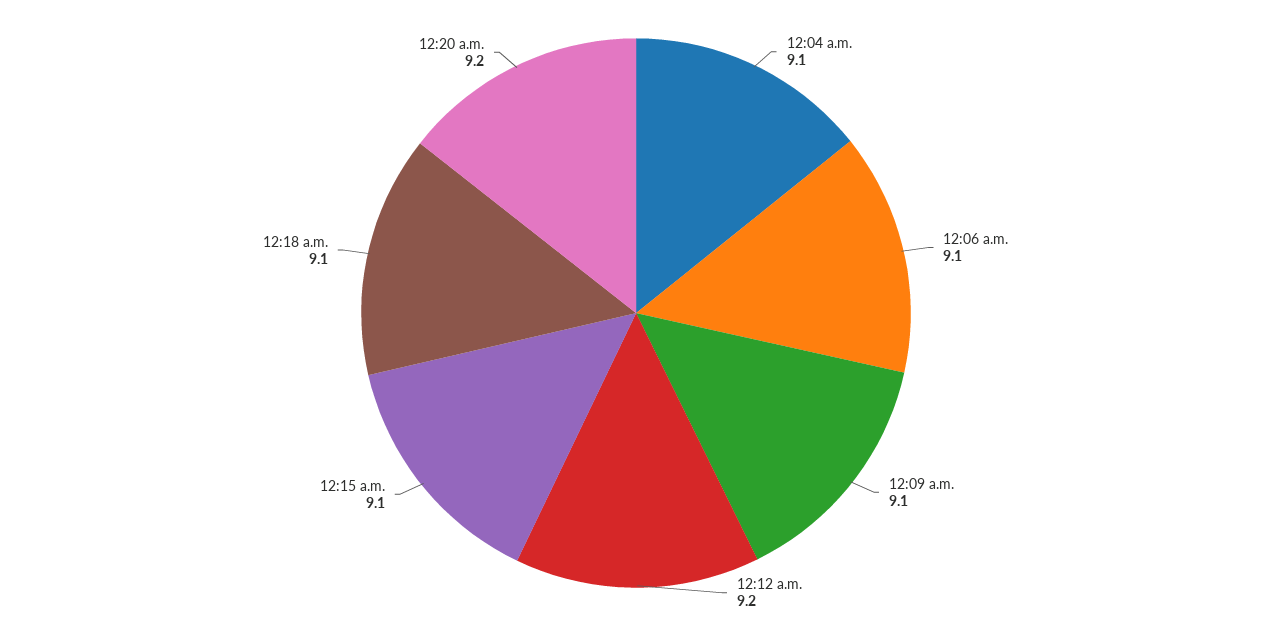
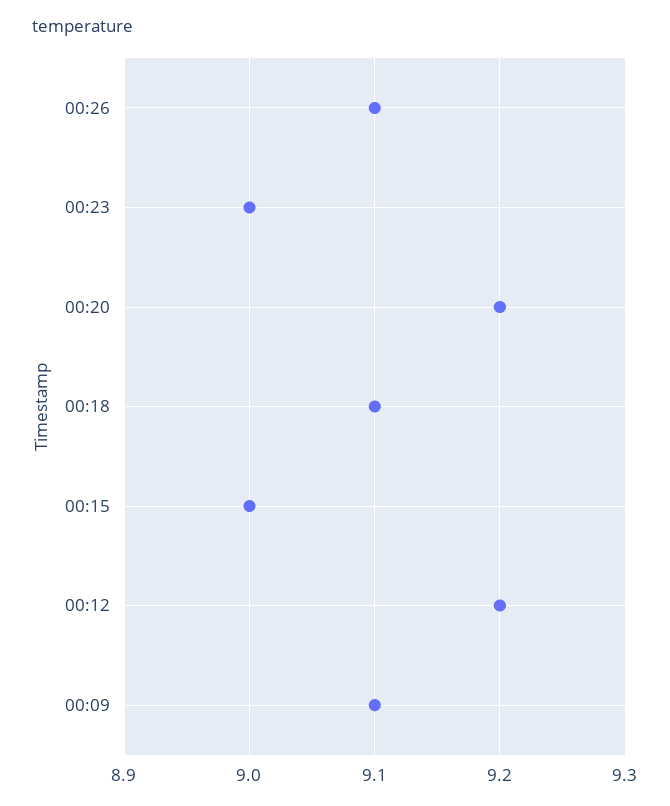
12:04 a.m.: 9.1 -> none
12:06 a.m.: 9.1 -> none
12:15 a.m.: 9.1 -> 9
00:26: none -> 9.1
00:23: none -> 9

